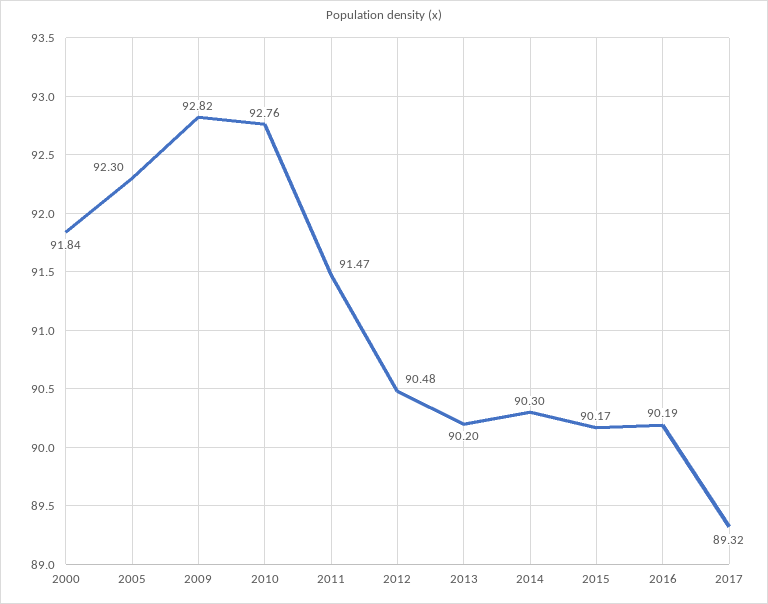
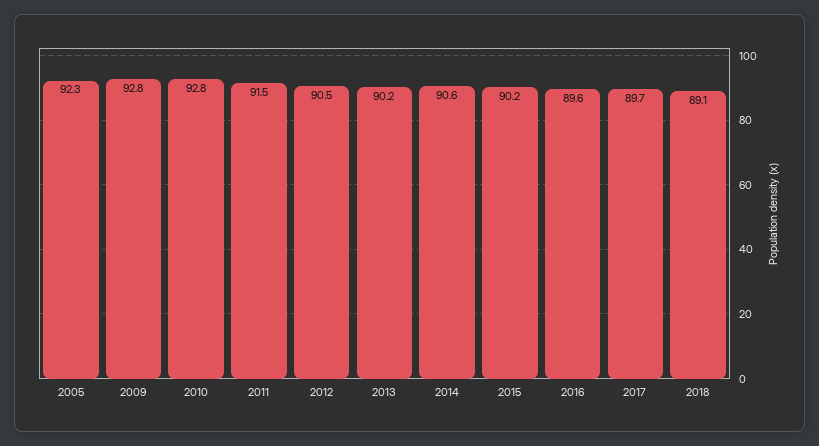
2000: 91.84 -> none
2014: 90.3 -> 90.6
2016: 90.19 -> 89.6
2017: 89.32 -> 89.7
2018: none -> 89.1

